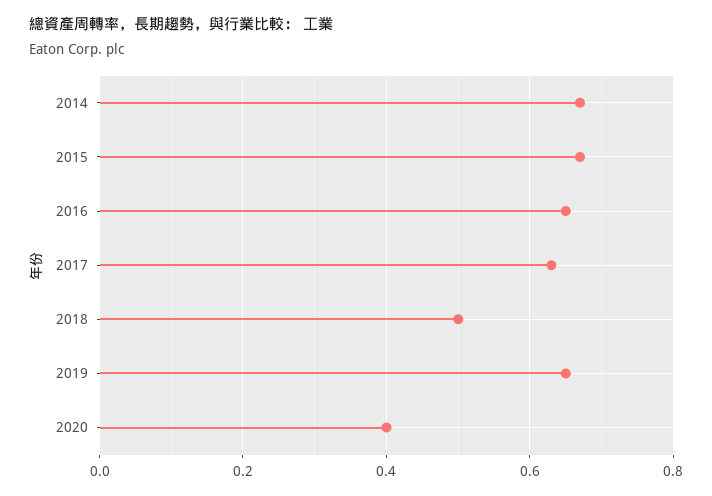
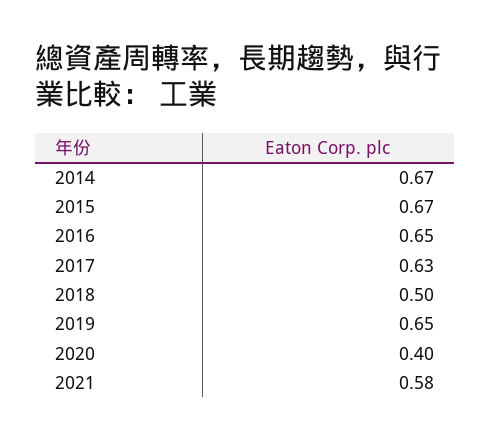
2021: none -> 0.58

